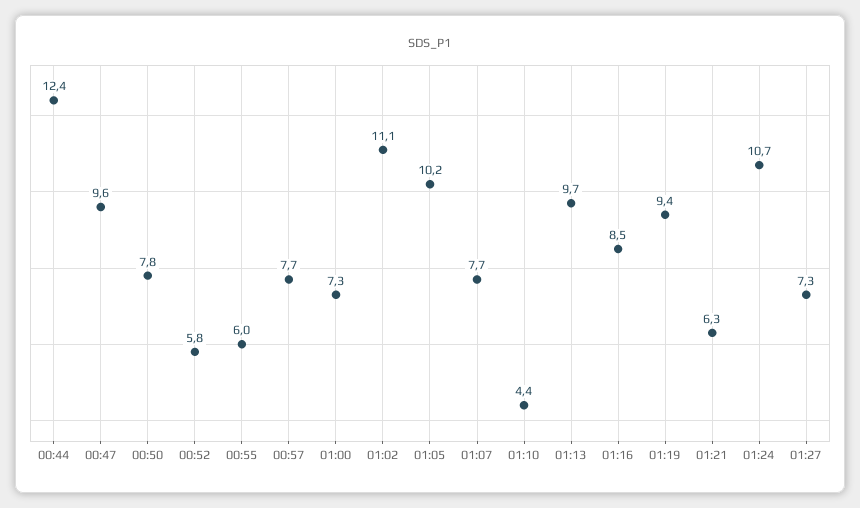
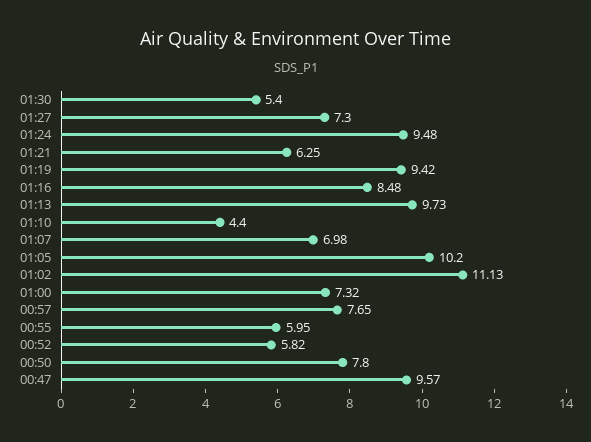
00:44: 12.4 -> none
01:07: 7.7 -> 6.98
01:24: 10.7 -> 9.48
01:30: none -> 5.4

